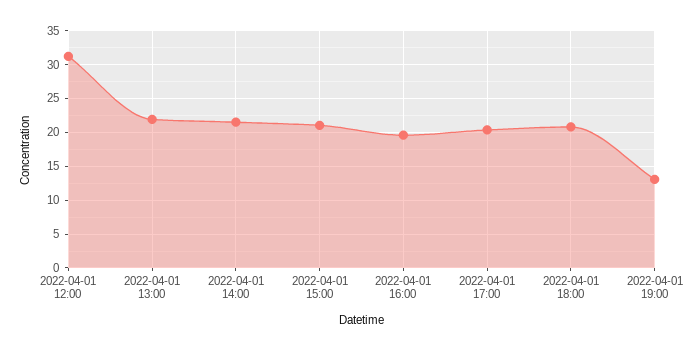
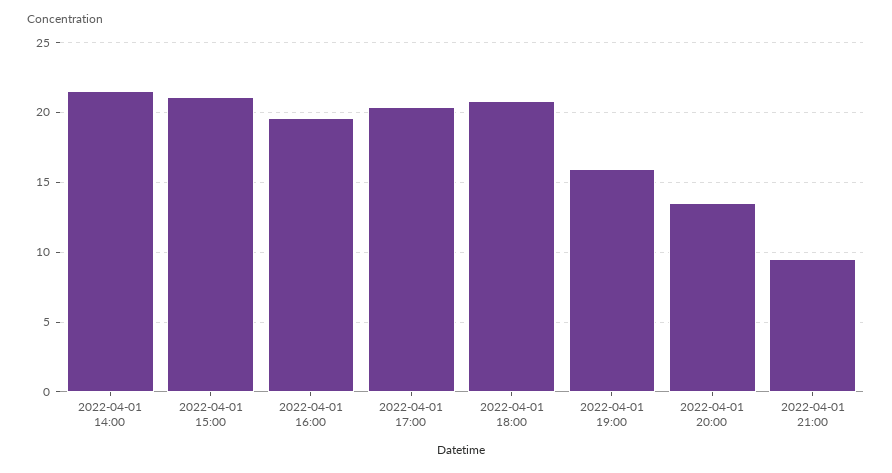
2022-04-01 12:00: 31 -> none
2022-04-01 13:00: 22 -> none
2022-04-01 19:00: 13 -> 16
2022-04-01 20:00: none -> 13.5
2022-04-01 21:00: none -> 9.5

